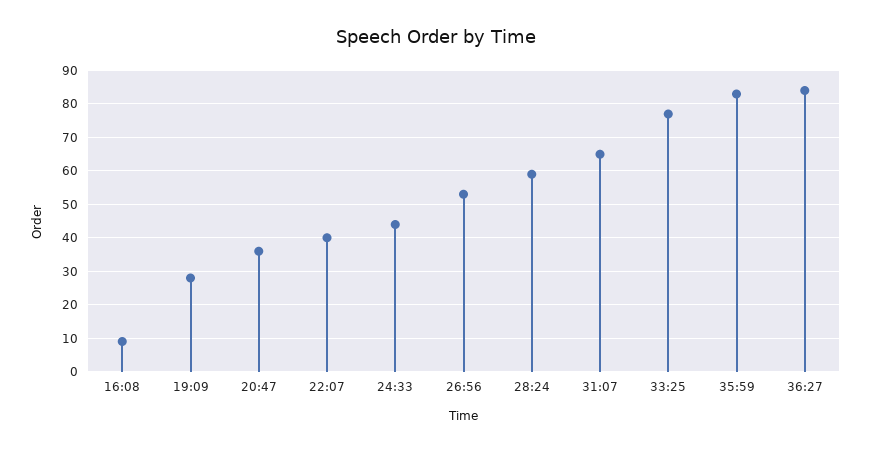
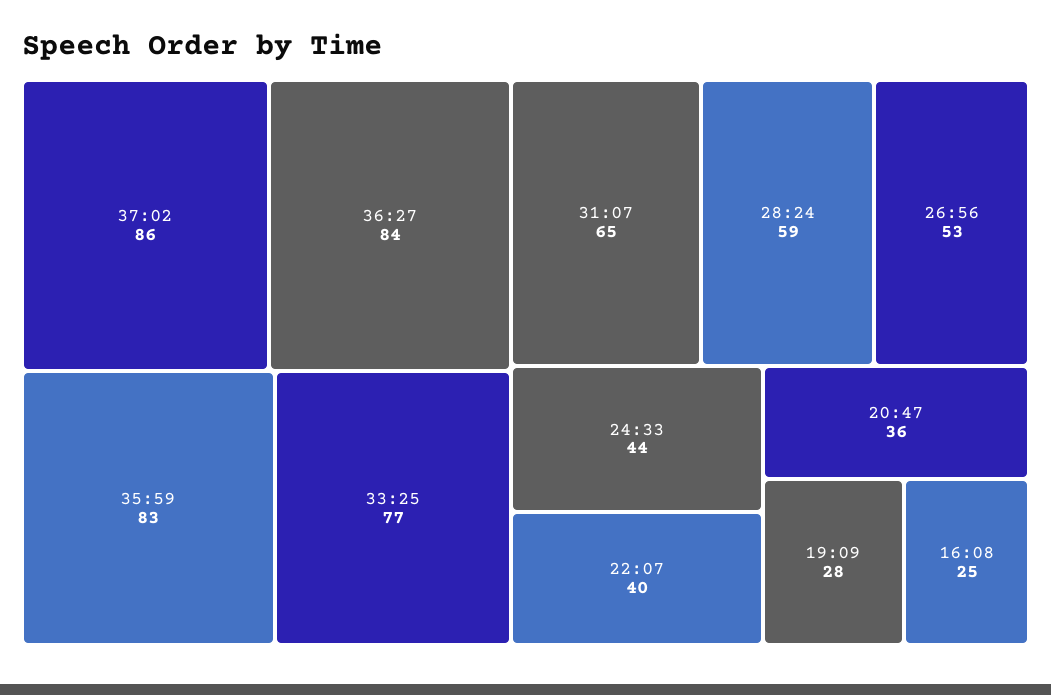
16:08: 10 -> 25
37:02: none -> 86

